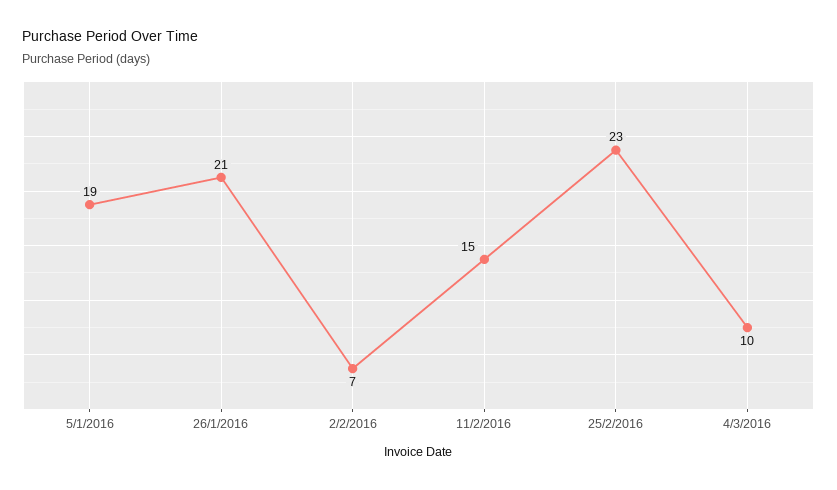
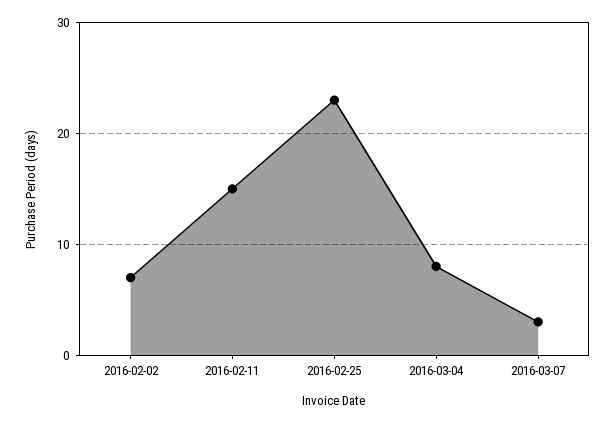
5/1/2016: 19 -> none
26/1/2016: 21 -> none
4/3/2016: 10 -> 8
2016-03-07: none -> 3

